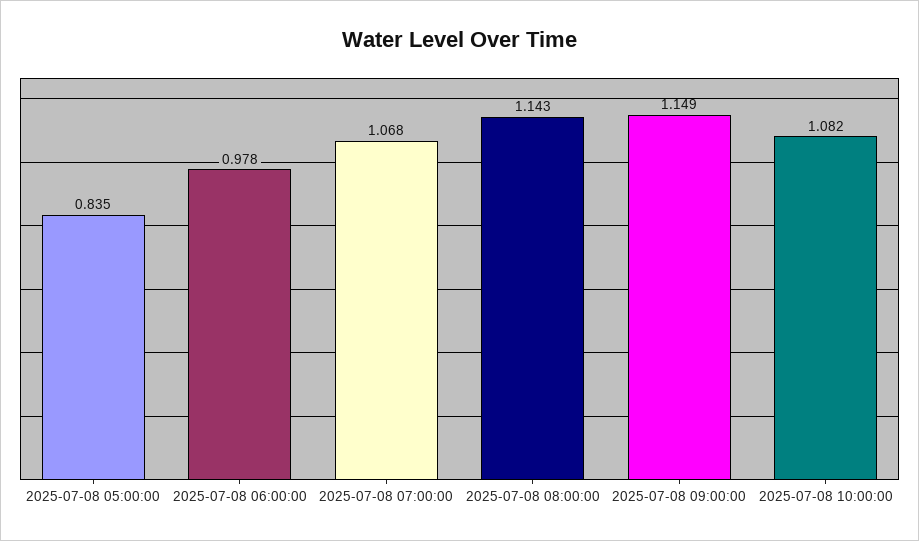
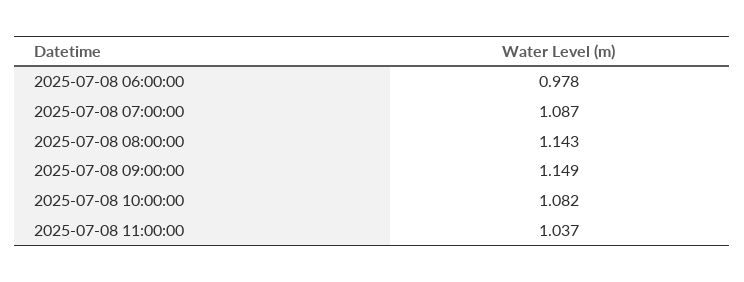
2025-07-08 05:00:00: 0.835 -> none
2025-07-08 07:00:00: 1.068 -> 1.087
2025-07-08 11:00:00: none -> 1.037

